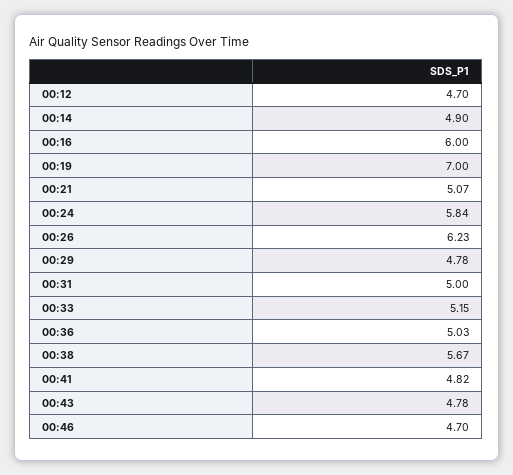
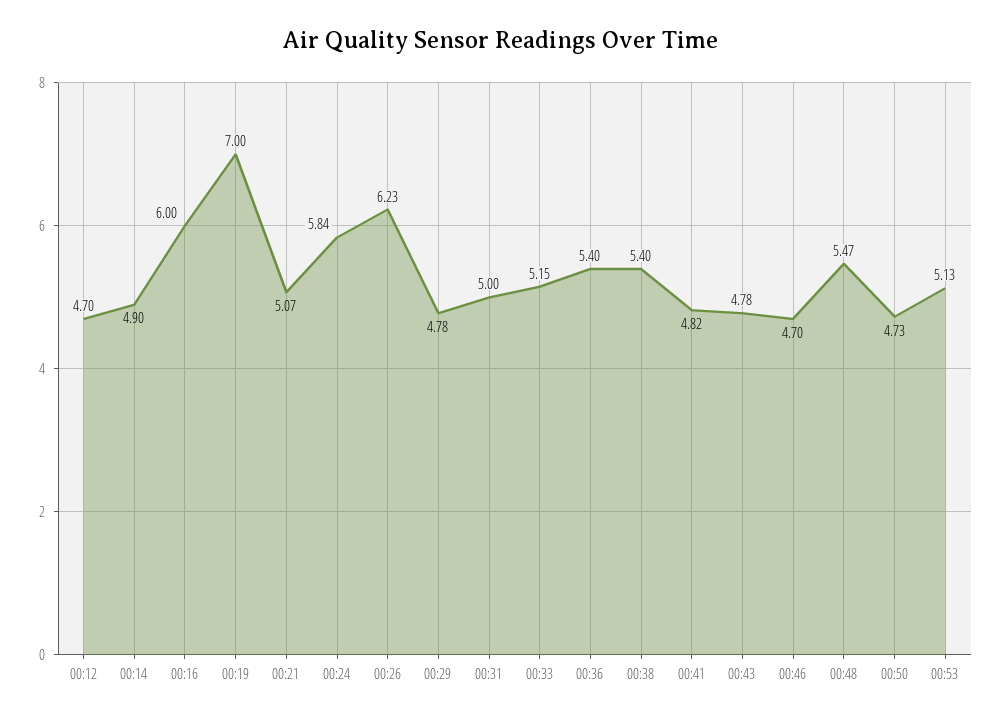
00:36: 5.03 -> 5.4
00:38: 5.67 -> 5.4
00:48: none -> 5.47
00:50: none -> 4.73
00:53: none -> 5.13

